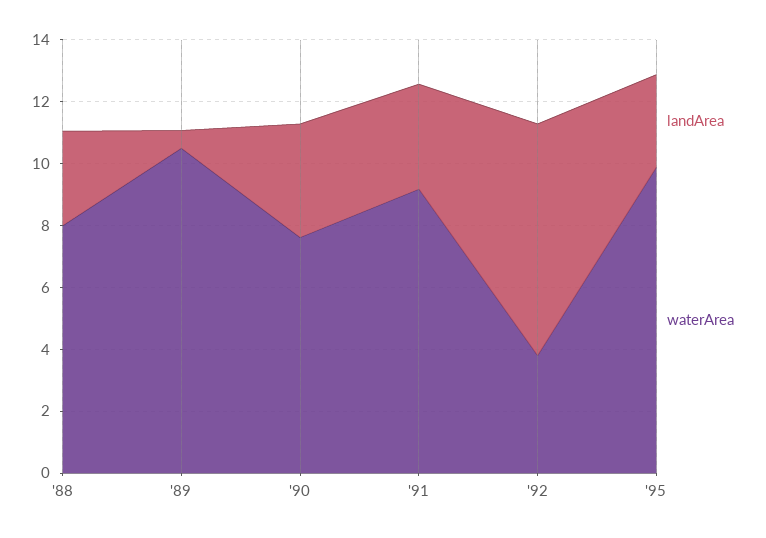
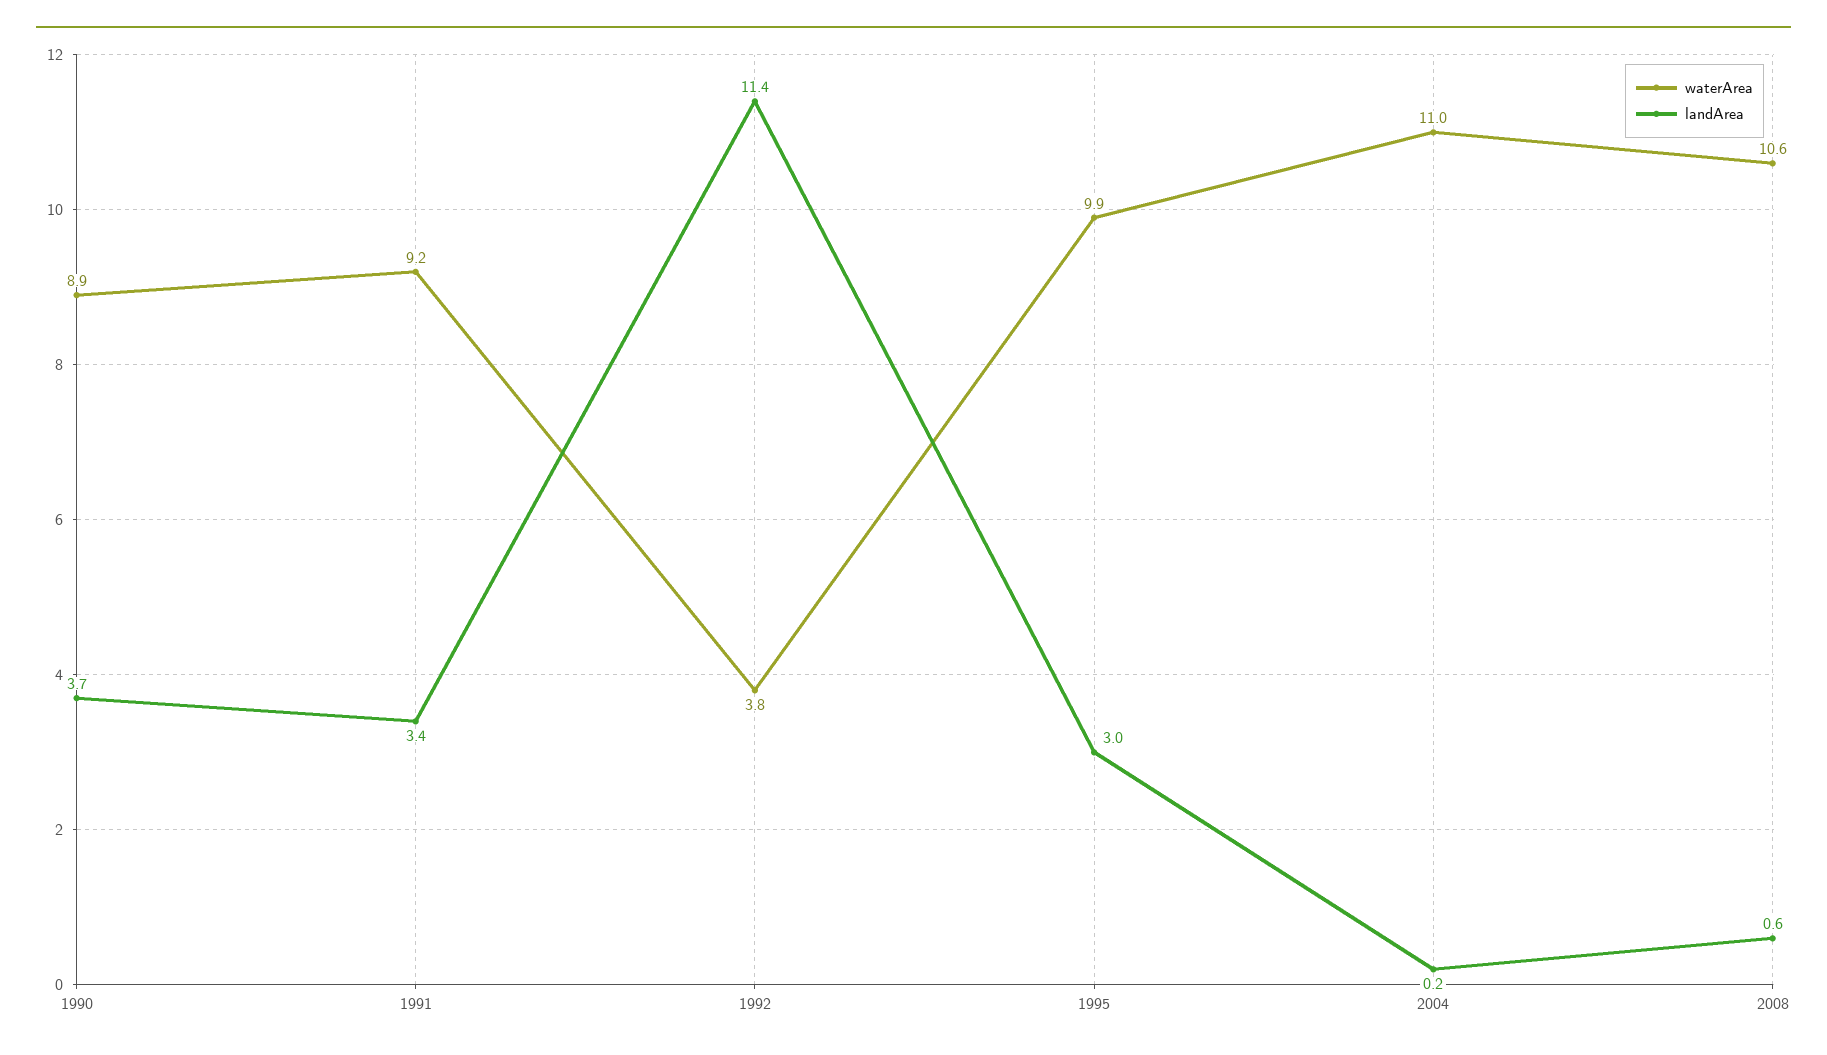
landArea, '88: 3 -> none
waterArea, '88: 8 -> none
landArea, '89: 0.5 -> none
waterArea, '89: 10.5 -> none
waterArea, '90: 7.5 -> 8.9
landArea, '92: 7.5 -> 11.4
waterArea, 2004: none -> 11
landArea, 2004: none -> 0.2
waterArea, 2008: none -> 10.6
landArea, 2008: none -> 0.6

